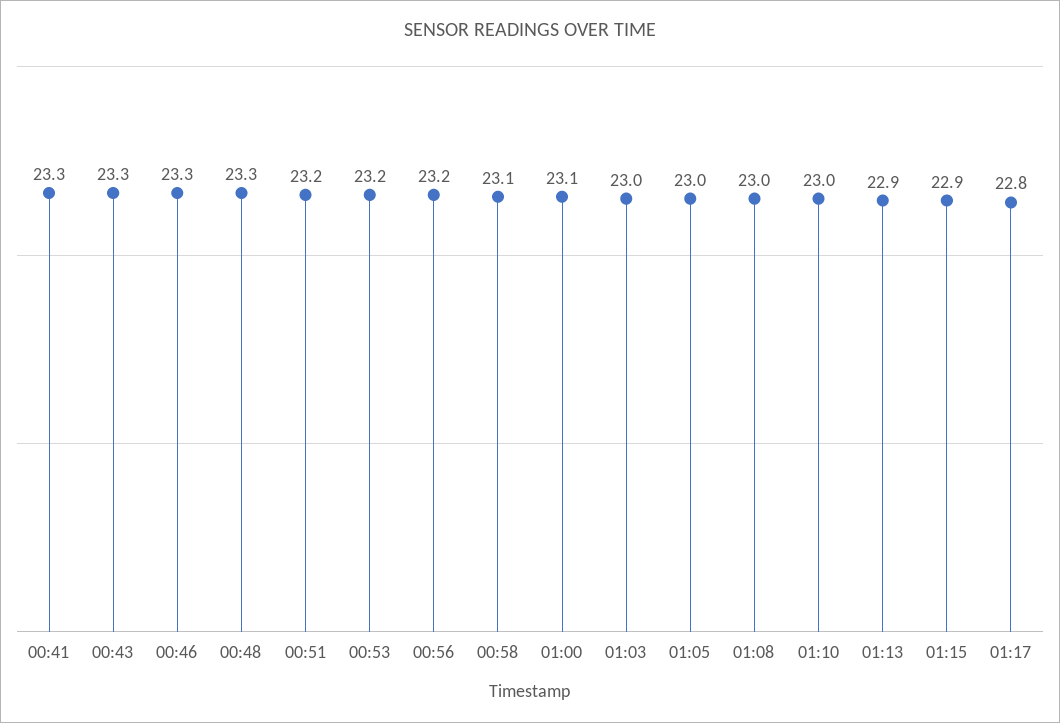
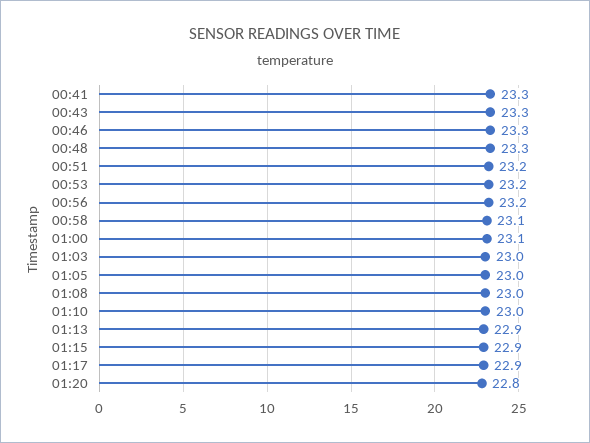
01:17: 22.8 -> 22.9
01:20: none -> 22.8

